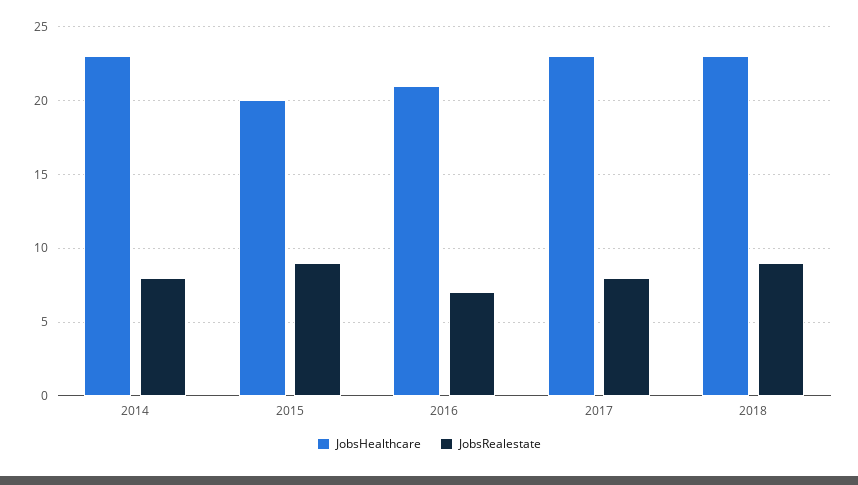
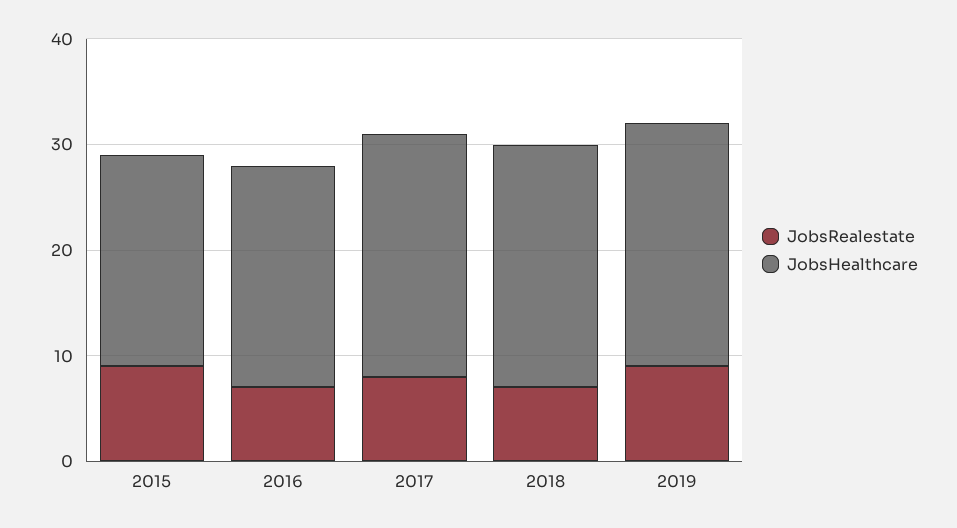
JobsHealthcare, 2014: 23 -> none
JobsRealestate, 2014: 8 -> none
JobsRealestate, 2018: 9 -> 7
JobsRealestate, 2019: none -> 9
JobsHealthcare, 2019: none -> 23

